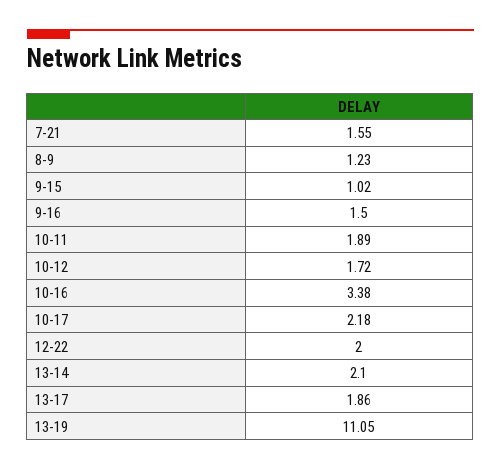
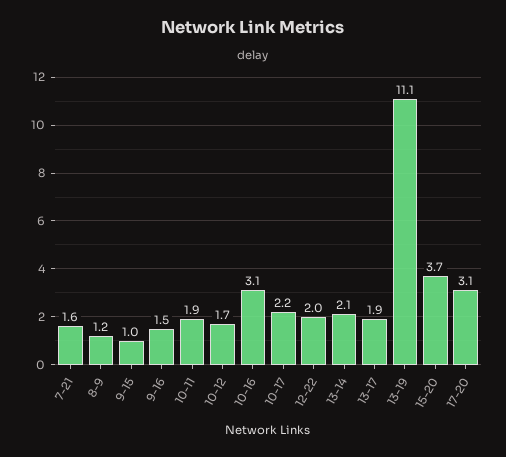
10-16: 3.38 -> 3.1
15-20: none -> 3.7
17-20: none -> 3.1

